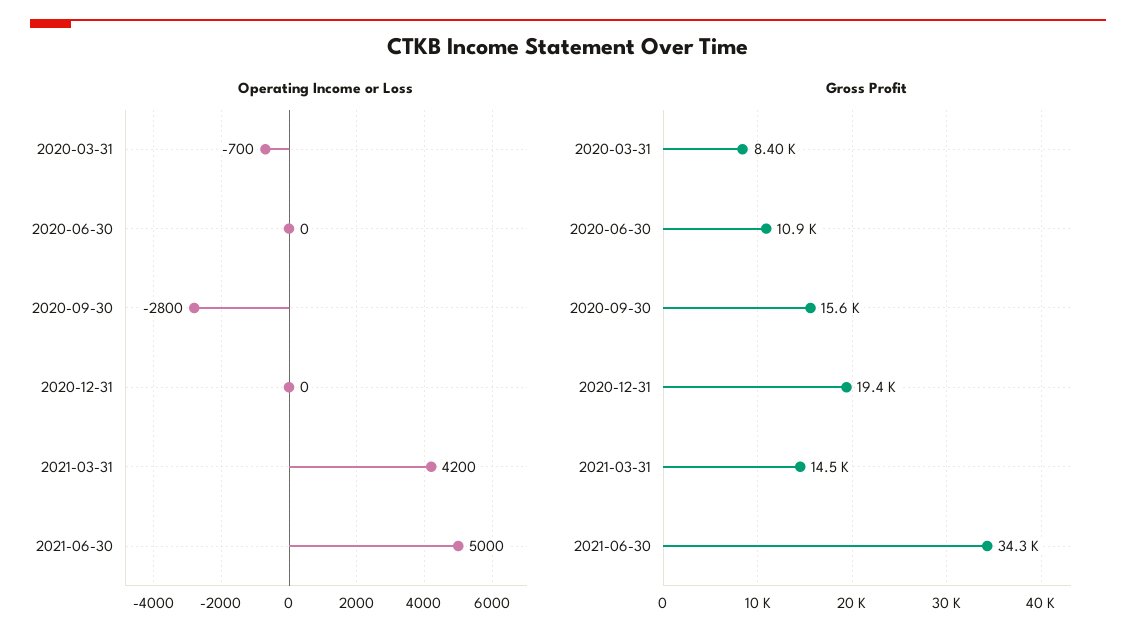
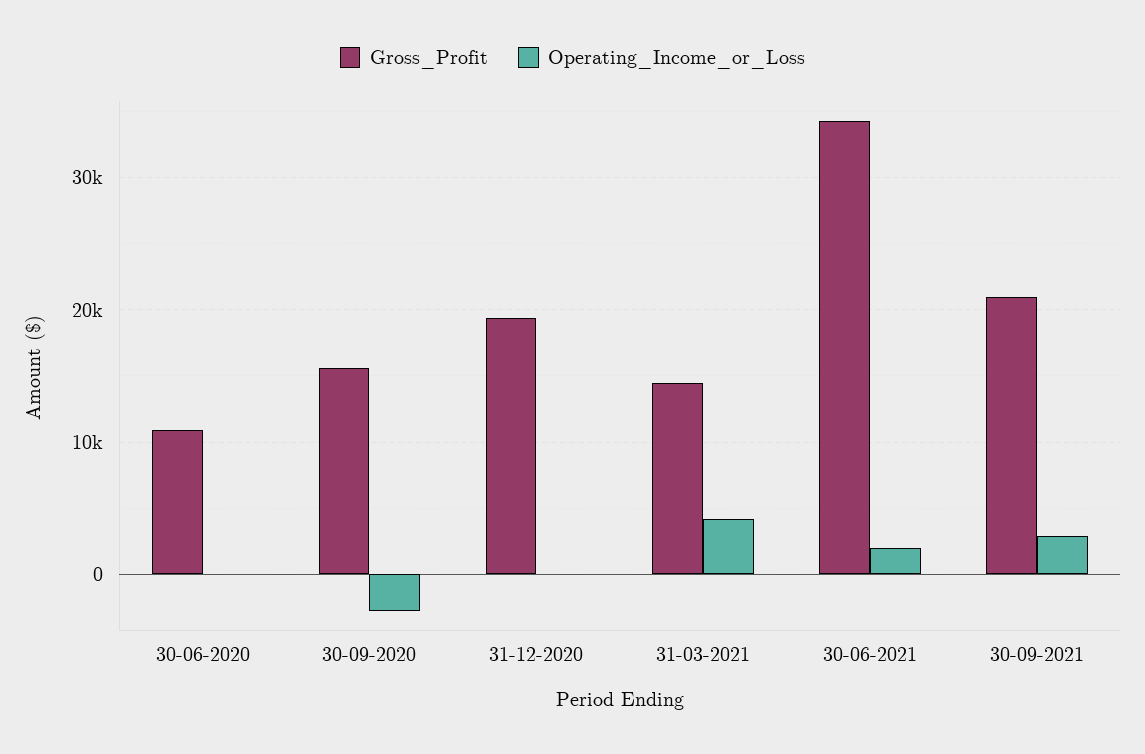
Operating Income or Loss, 2020-03-31: -700 -> none
Operating Income or Loss, 2021-06-30: 5000 -> 2000
Gross Profit, 2020-03-31: 8400 -> none
Gross Profit, 30-09-2021: none -> 21000
Operating Income or Loss, 30-09-2021: none -> 3000

